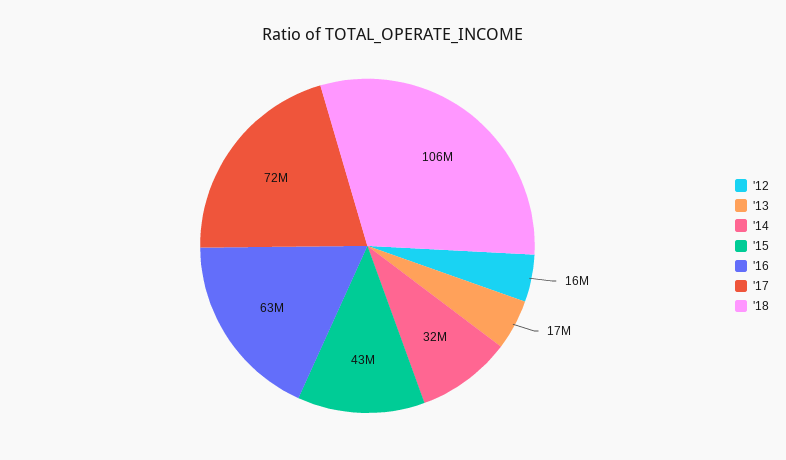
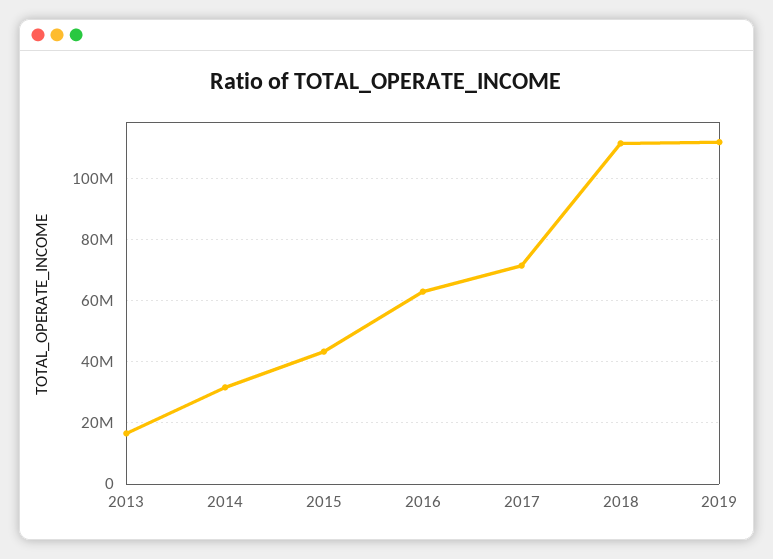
'12: 16000000 -> none
'18: 106000000 -> 112000000
2019: none -> 112000000

